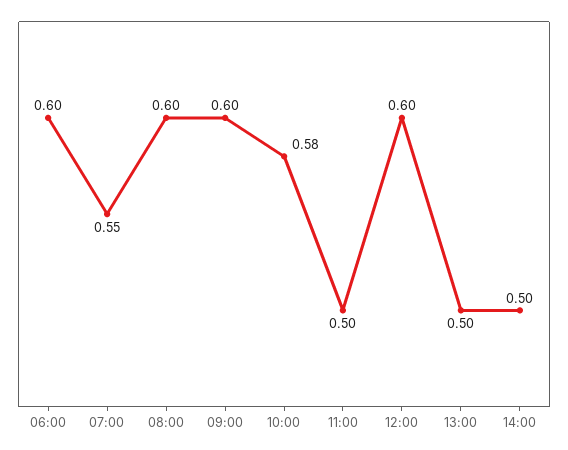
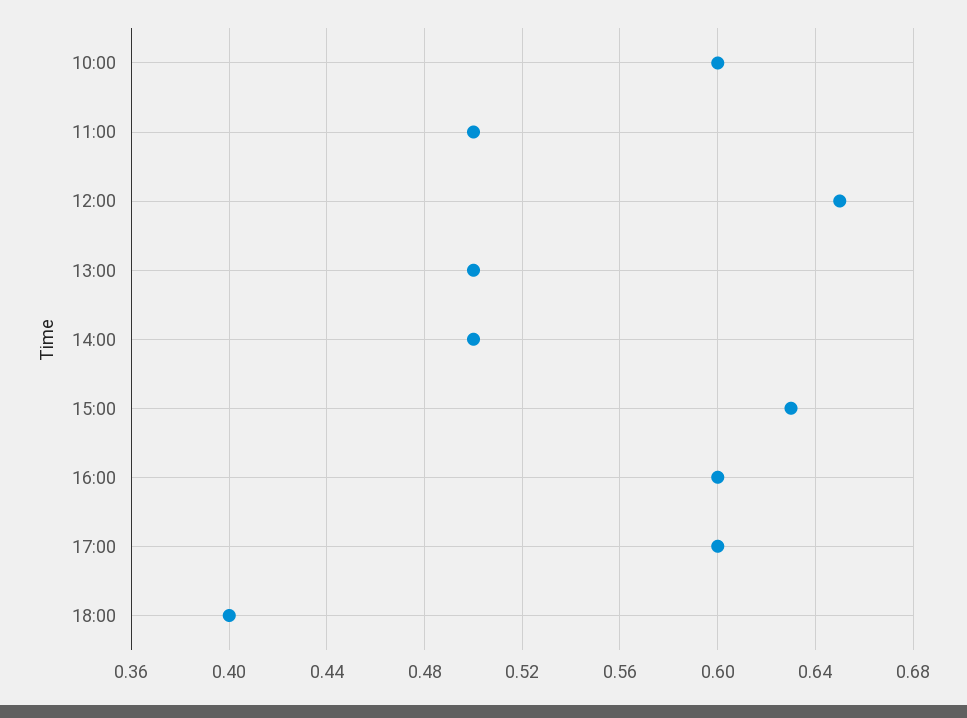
06:00: 0.6 -> none
07:00: 0.55 -> none
08:00: 0.6 -> none
09:00: 0.6 -> none
10:00: 0.58 -> 0.6
12:00: 0.6 -> 0.65
15:00: none -> 0.63
16:00: none -> 0.6
17:00: none -> 0.6
18:00: none -> 0.4

